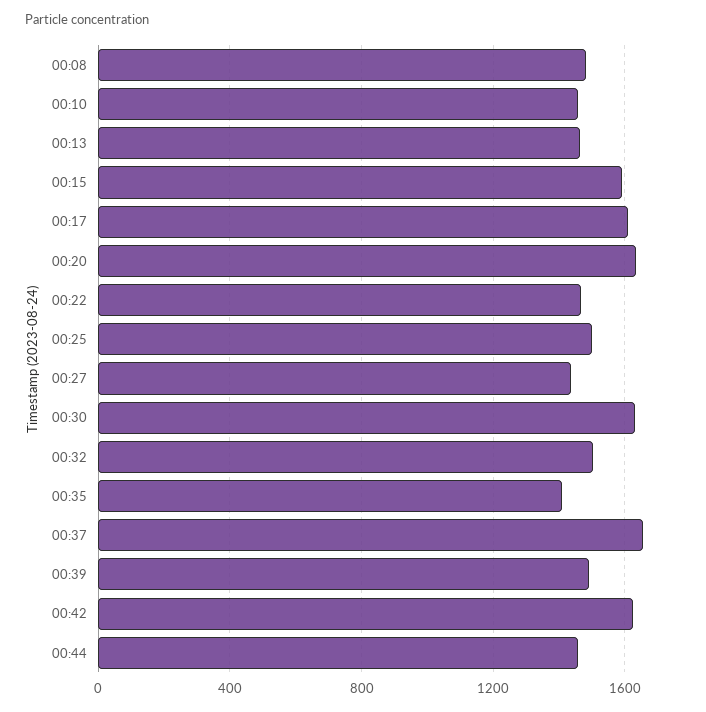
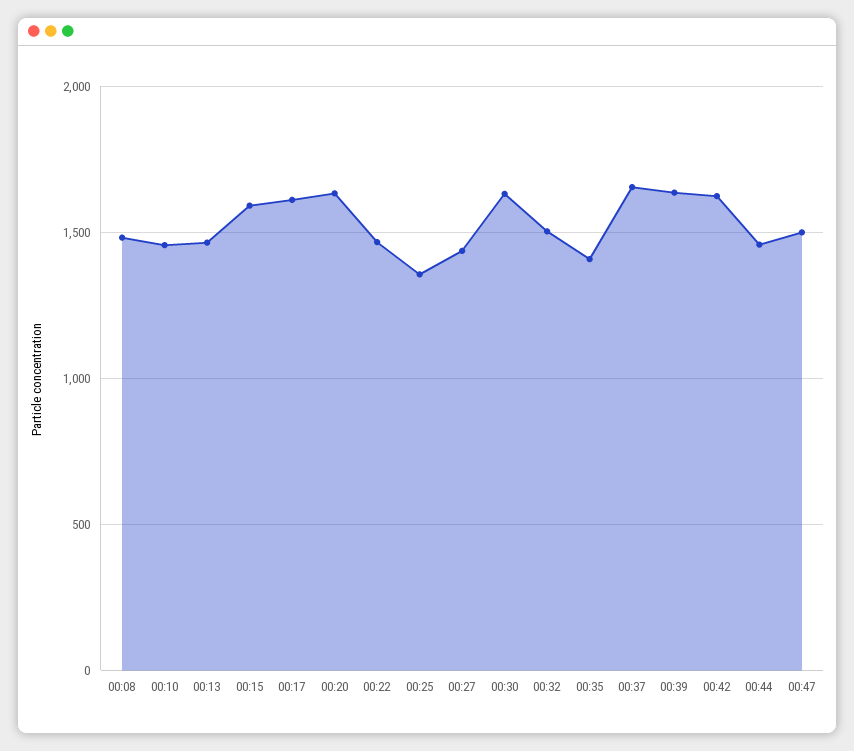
00:25: 1500 -> 1350
00:39: 1500 -> 1650
00:47: none -> 1500

